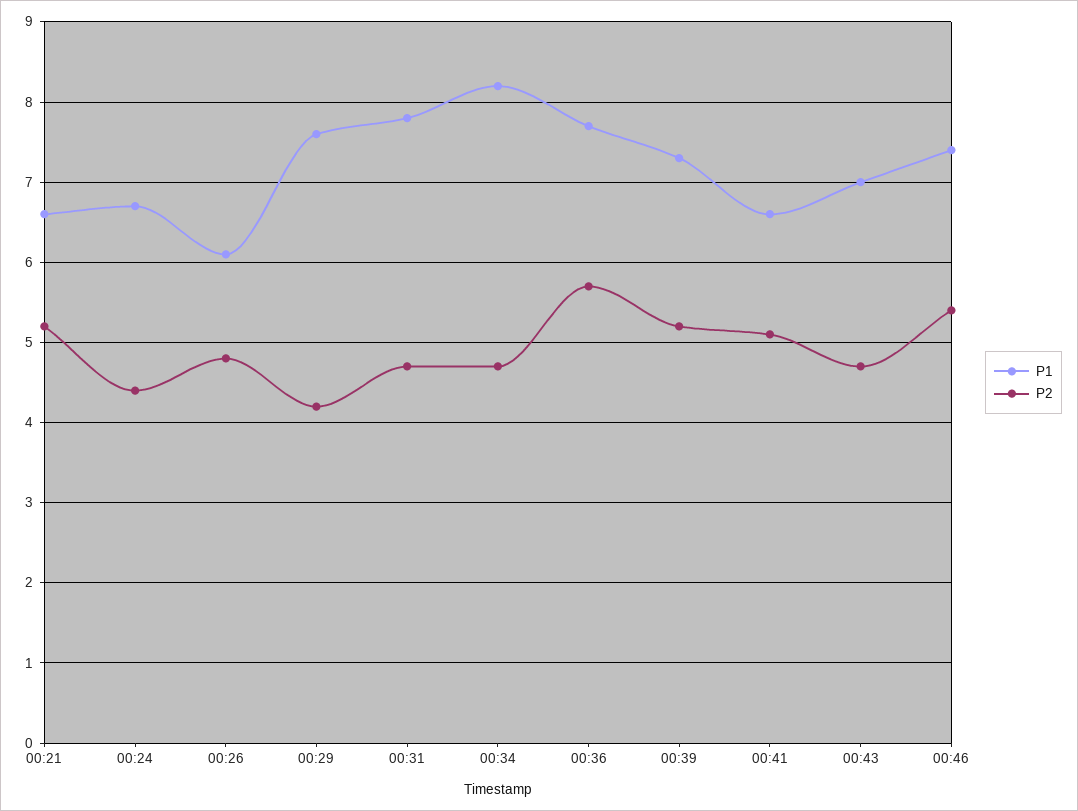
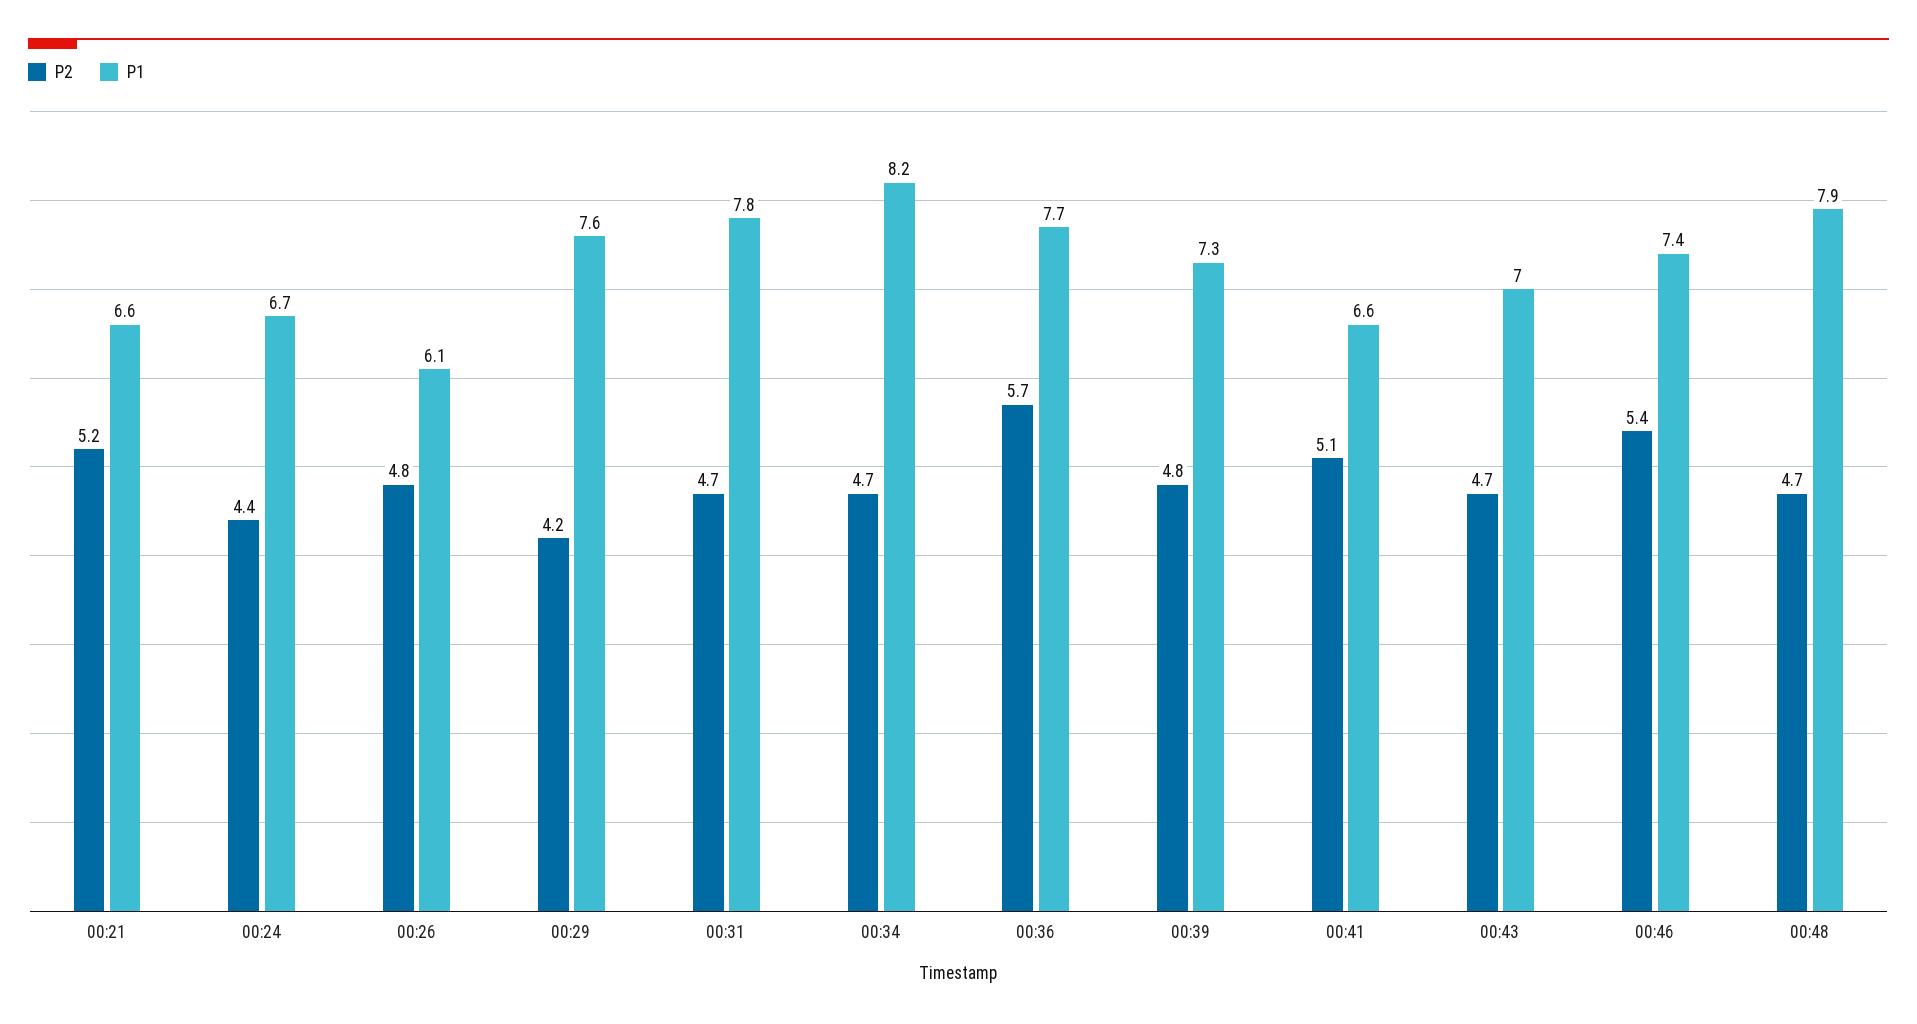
P2, 00:39: 5.2 -> 4.8
P2, 00:48: none -> 4.7
P1, 00:48: none -> 7.9

